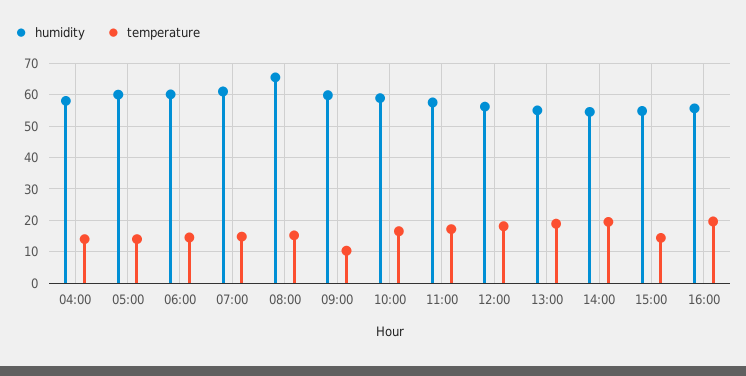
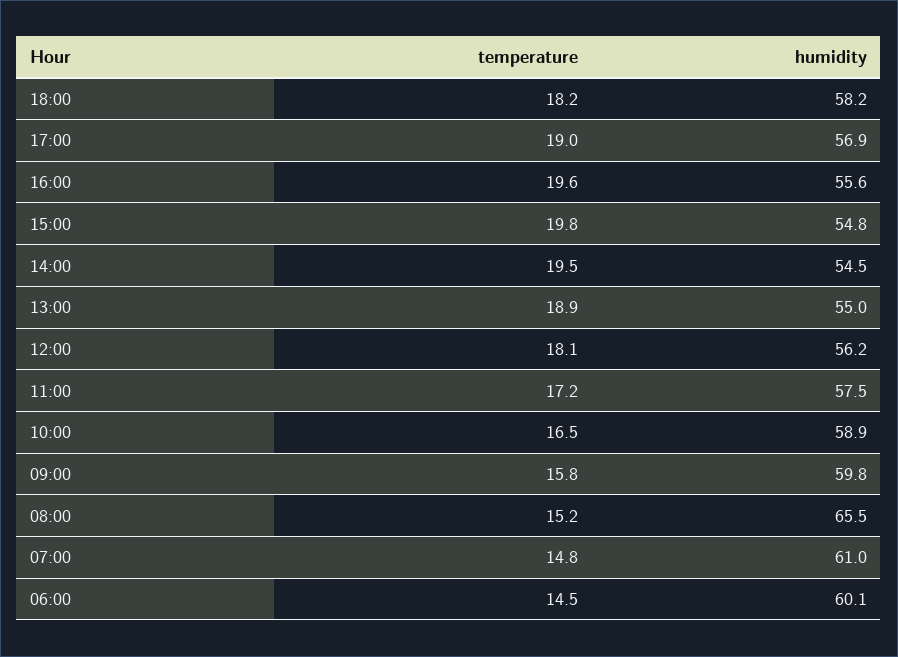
humidity, 04:00: 58 -> none
temperature, 04:00: 14 -> none
humidity, 05:00: 60 -> none
temperature, 05:00: 14 -> none
temperature, 09:00: 10 -> 15.8
temperature, 15:00: 14 -> 19.8
temperature, 18:00: none -> 18.2
humidity, 18:00: none -> 58.2
temperature, 17:00: none -> 19
humidity, 17:00: none -> 56.9

